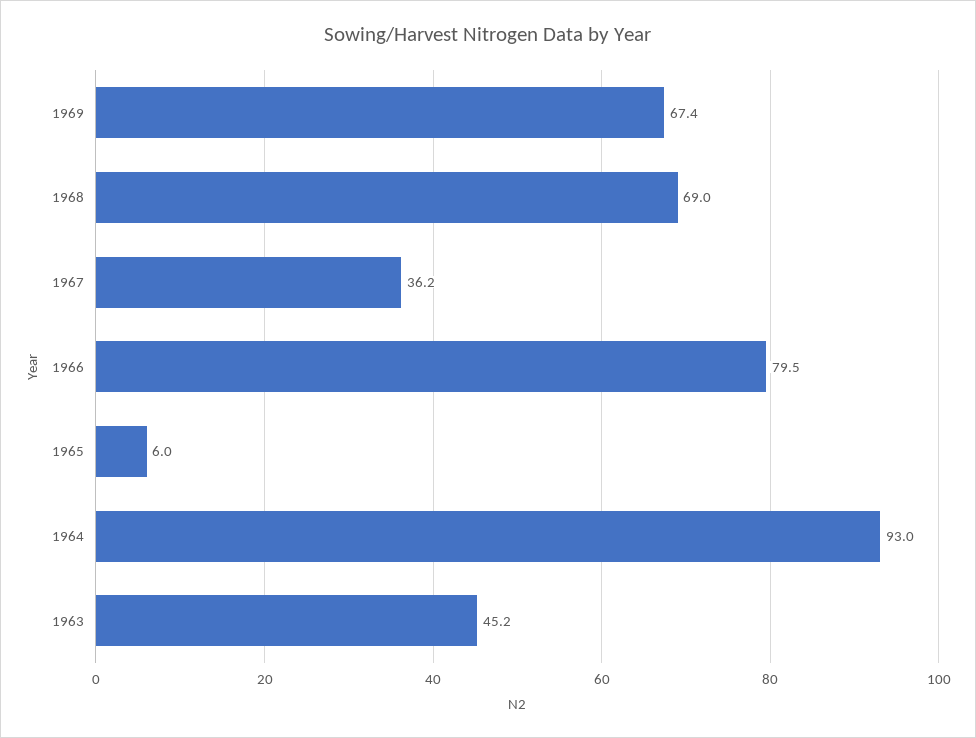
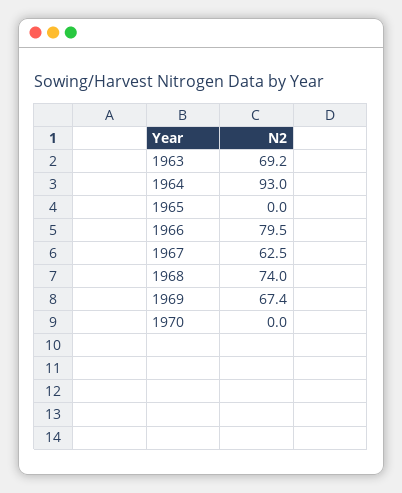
1968: 69 -> 74
1967: 36.2 -> 62.5
1965: 6 -> 0
1963: 45.2 -> 69.2
1970: none -> 0

